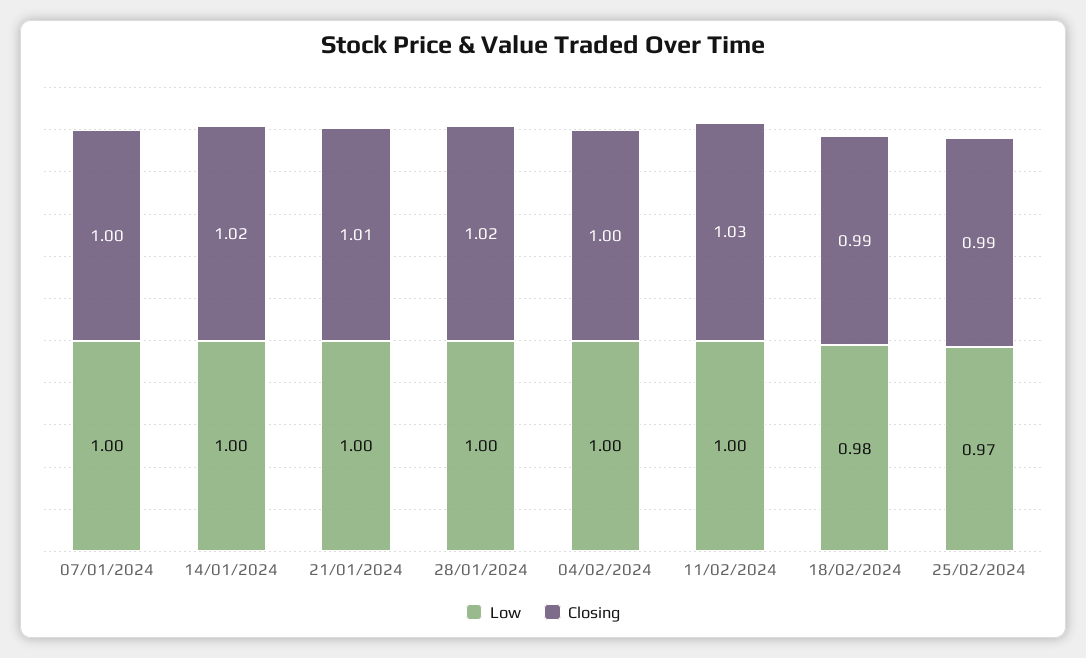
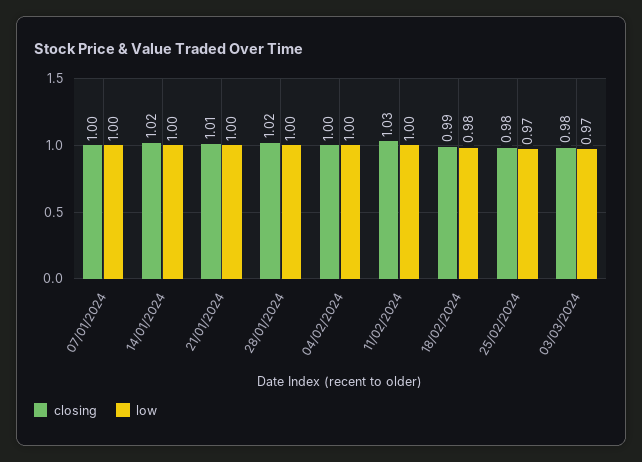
Closing, 25/02/2024: 0.99 -> 0.98
Closing, 03/03/2024: none -> 0.98
Low, 03/03/2024: none -> 0.97

